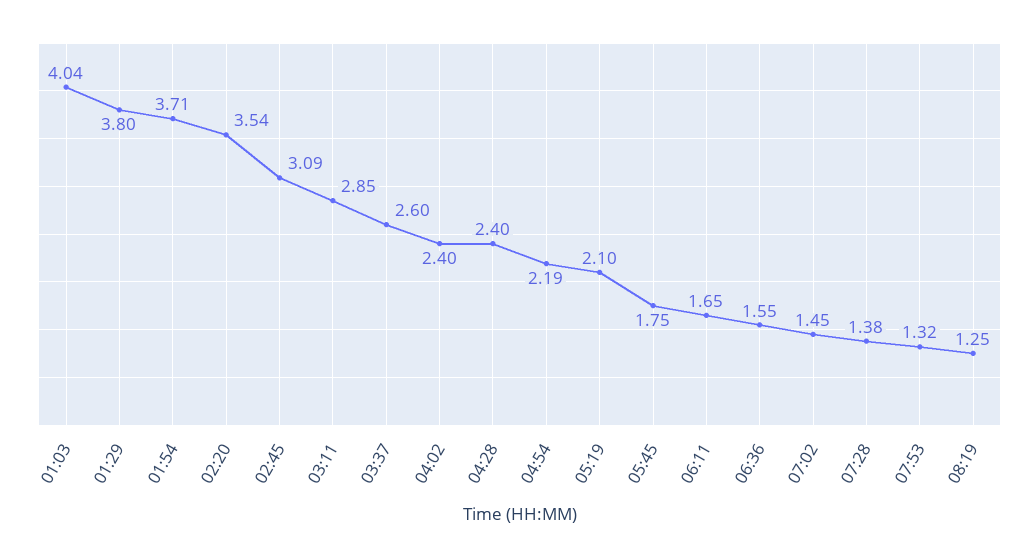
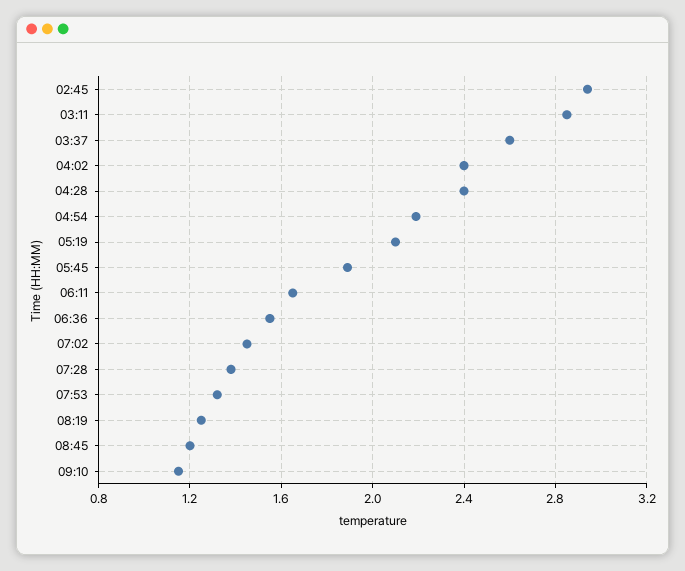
01:03: 4.04 -> none
01:29: 3.8 -> none
01:54: 3.71 -> none
02:20: 3.54 -> none
02:45: 3.09 -> 2.95
05:45: 1.75 -> 1.9
08:45: none -> 1.2
09:10: none -> 1.15

